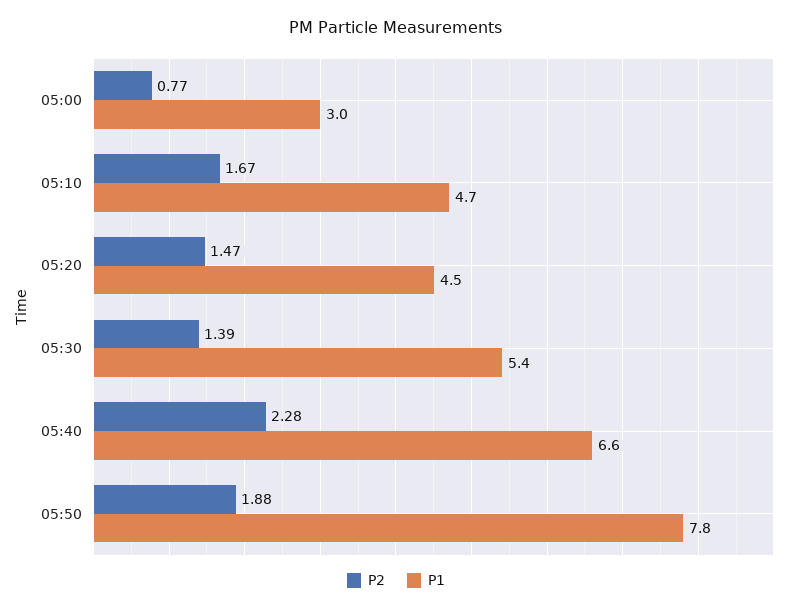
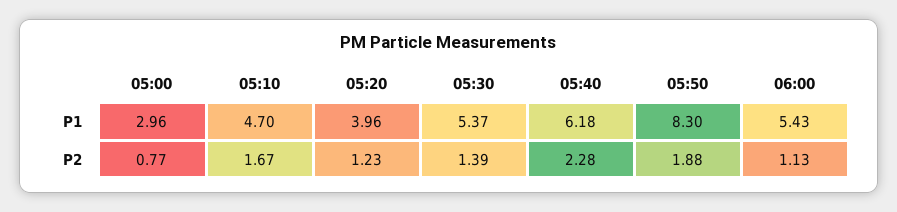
P2, 05:20: 1.47 -> 1.23
P1, 05:20: 4.5 -> 3.96
P1, 05:40: 6.6 -> 6.18
P1, 05:50: 7.8 -> 8.3
P1, 06:00: none -> 5.43
P2, 06:00: none -> 1.13

